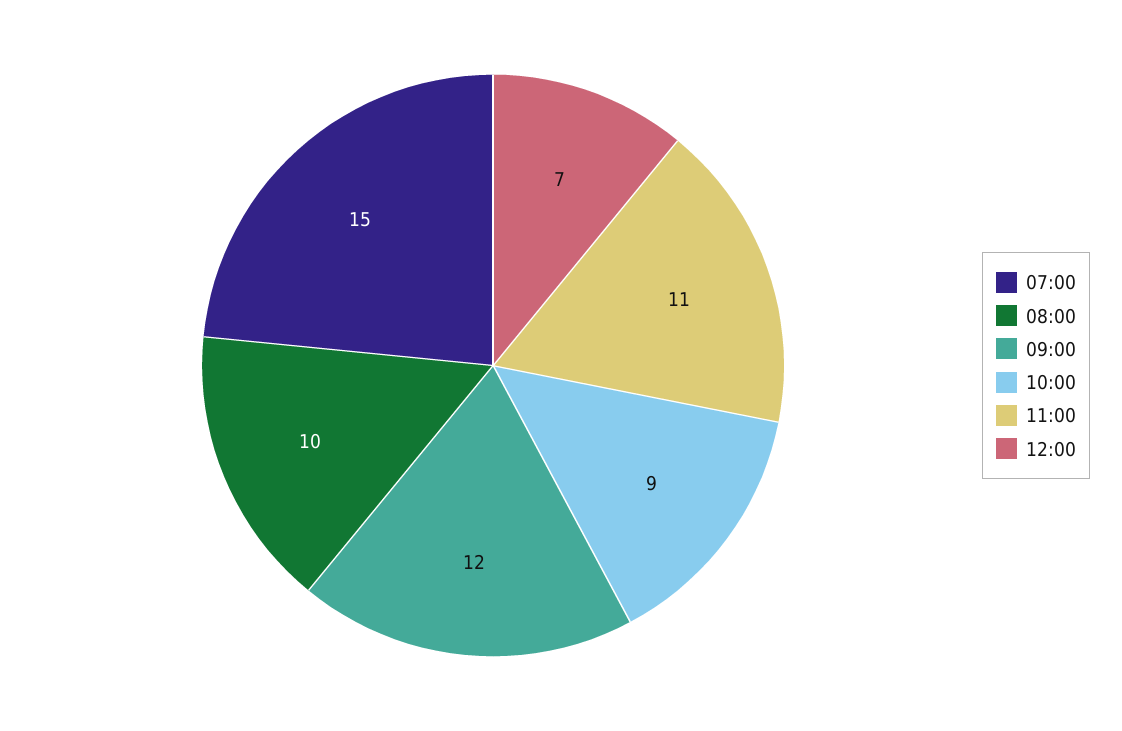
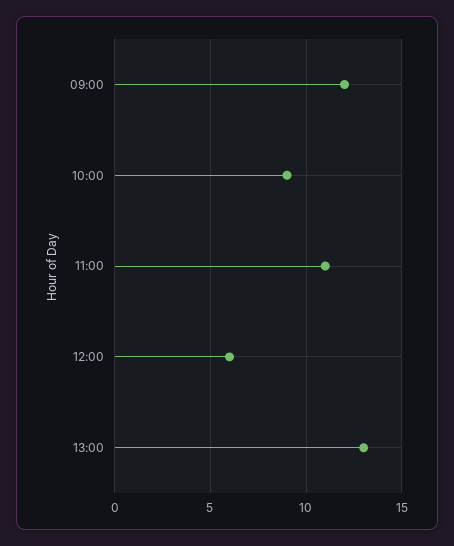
07:00: 15 -> none
08:00: 10 -> none
12:00: 7 -> 6
13:00: none -> 13

